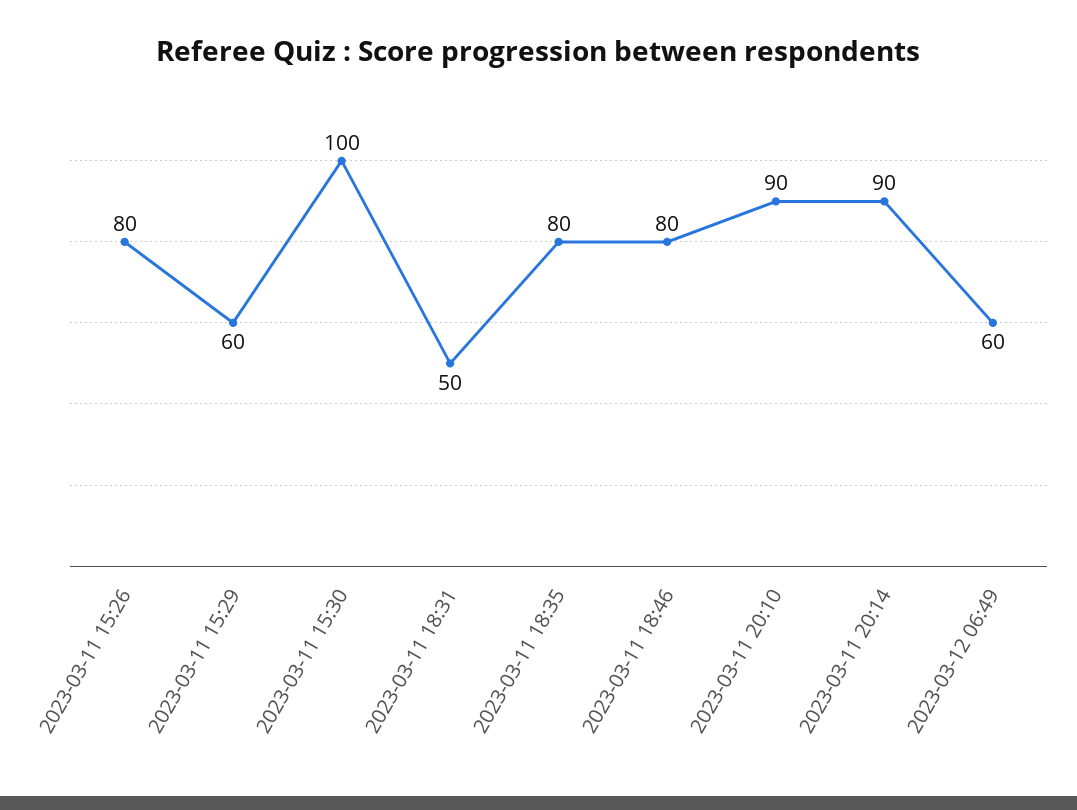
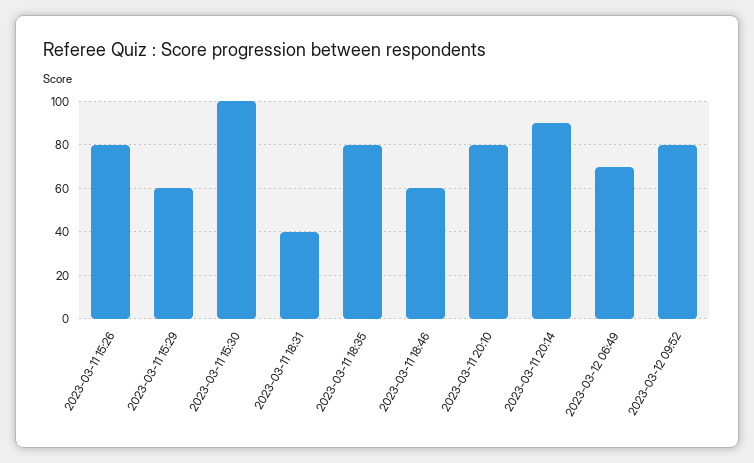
2023-03-11 18:31: 50 -> 40
2023-03-11 18:46: 80 -> 60
2023-03-11 20:10: 90 -> 80
2023-03-12 06:49: 60 -> 70
2023-03-12 09:52: none -> 80

